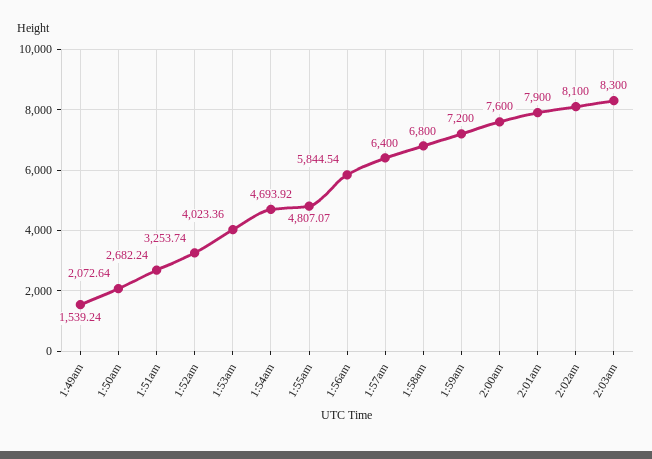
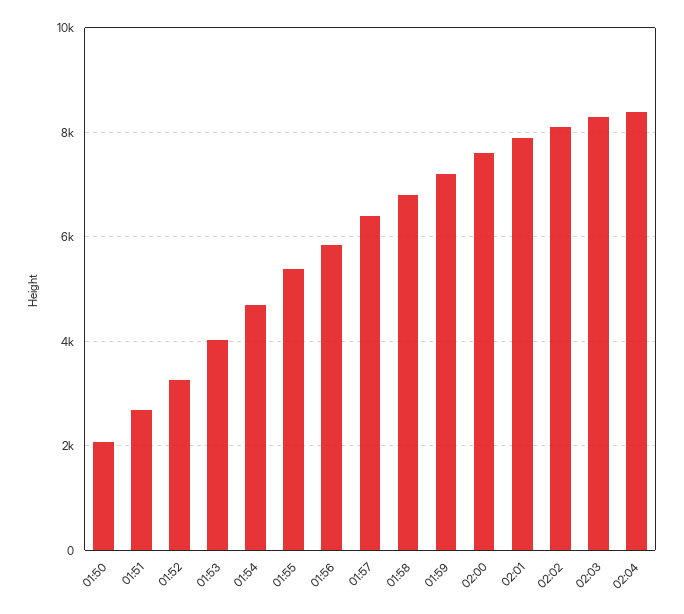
1:49am: 1539.24 -> none
1:55am: 4807.07 -> 5400
02:04: none -> 8400

